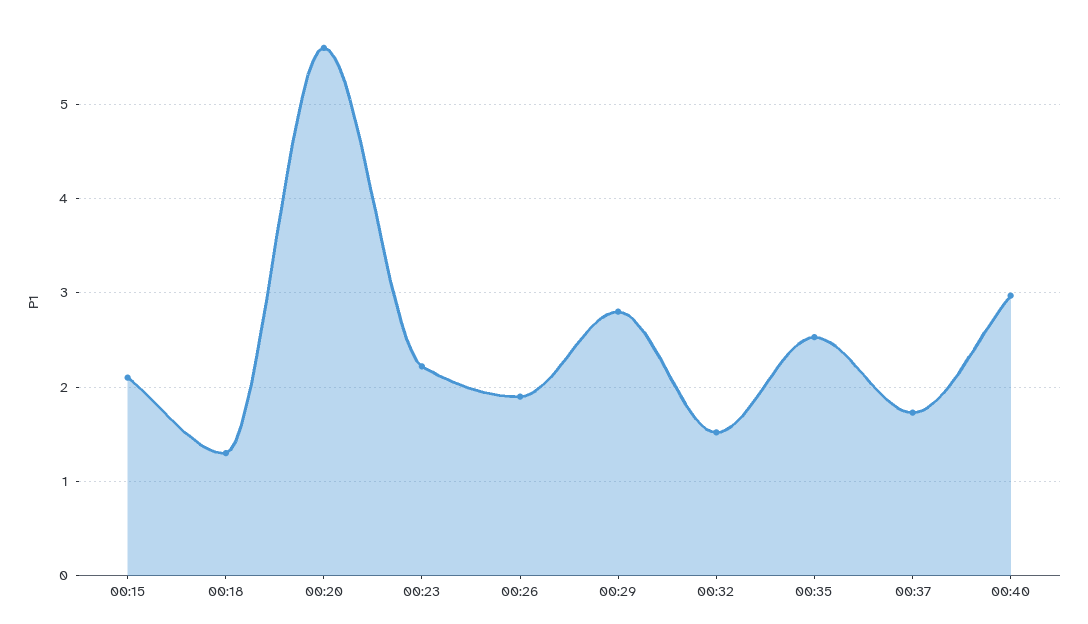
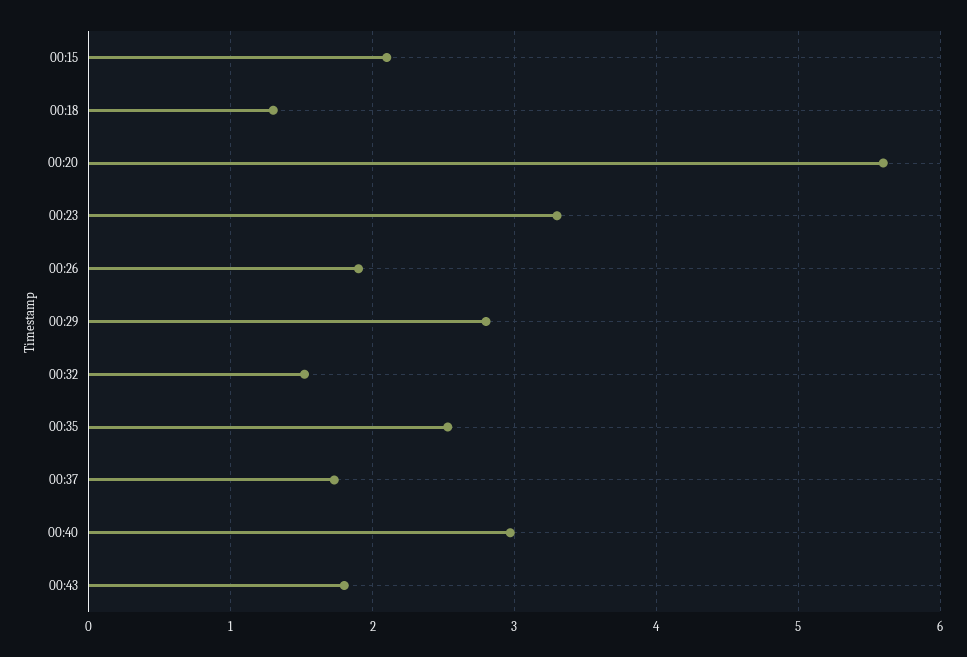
00:23: 2.2 -> 3.3
00:43: none -> 1.8

